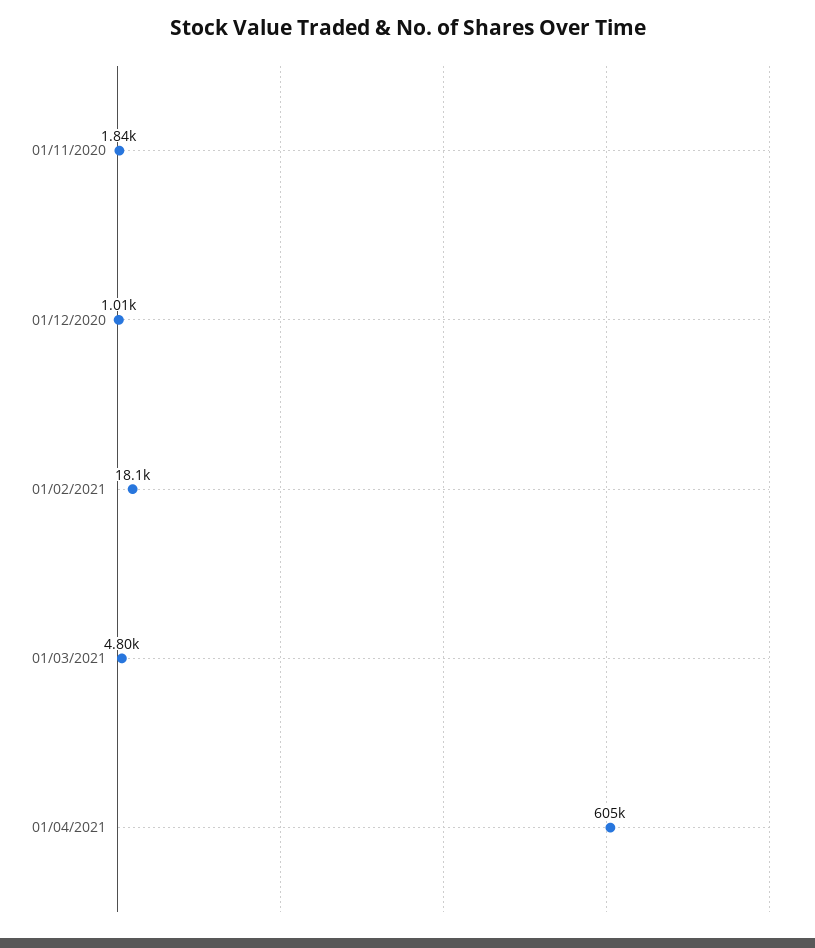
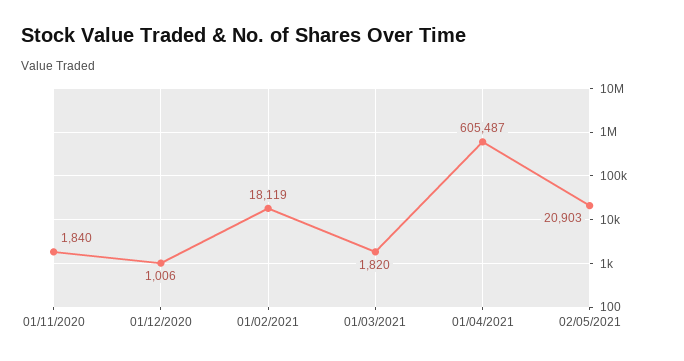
01/03/2021: 4800 -> 1820
02/05/2021: none -> 20903

